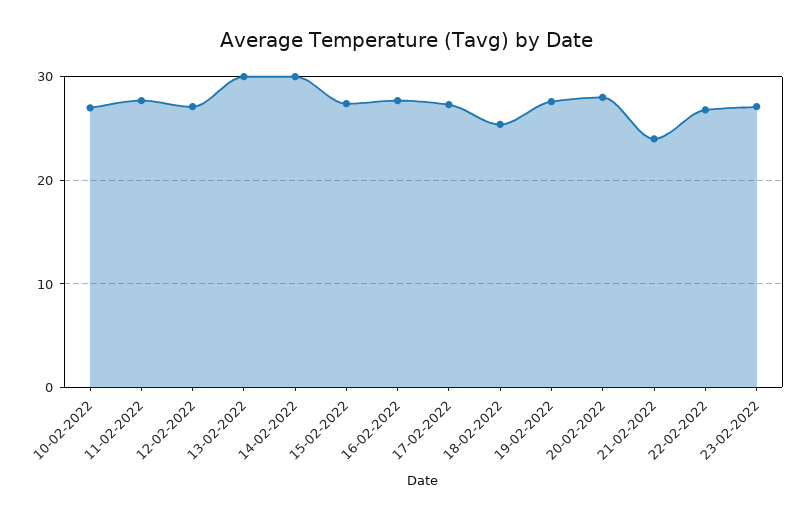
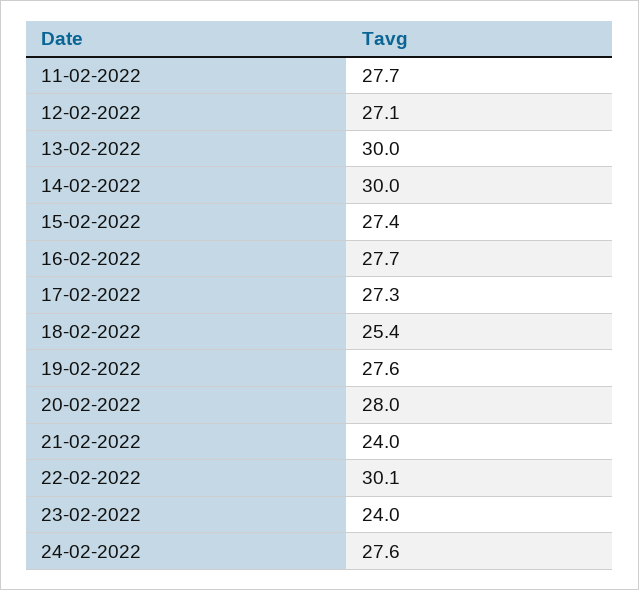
10-02-2022: 27 -> none
22-02-2022: 27 -> 30.1
23-02-2022: 27 -> 24
24-02-2022: none -> 27.6

